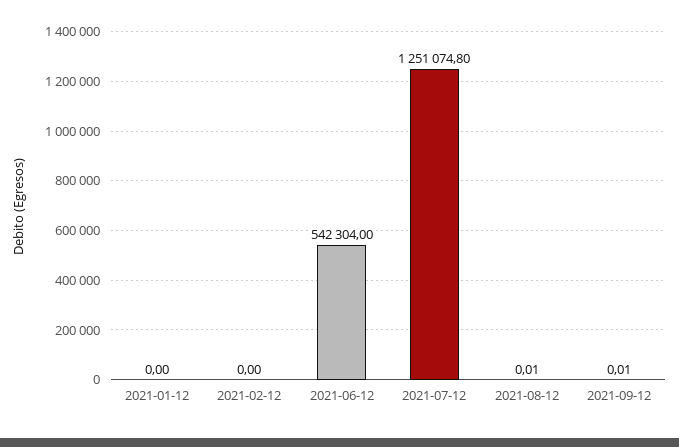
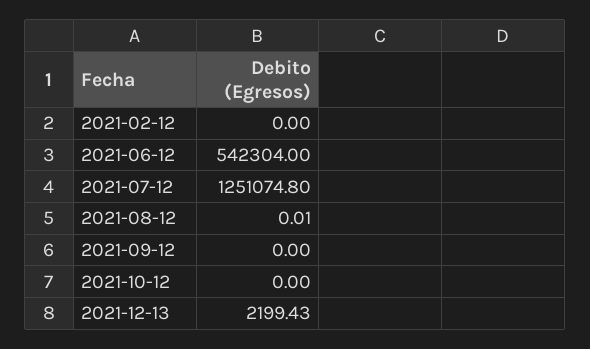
2021-01-12: 0 -> none
2021-09-12: 0.01 -> 0
2021-10-12: none -> 0
2021-12-13: none -> 2199.43

